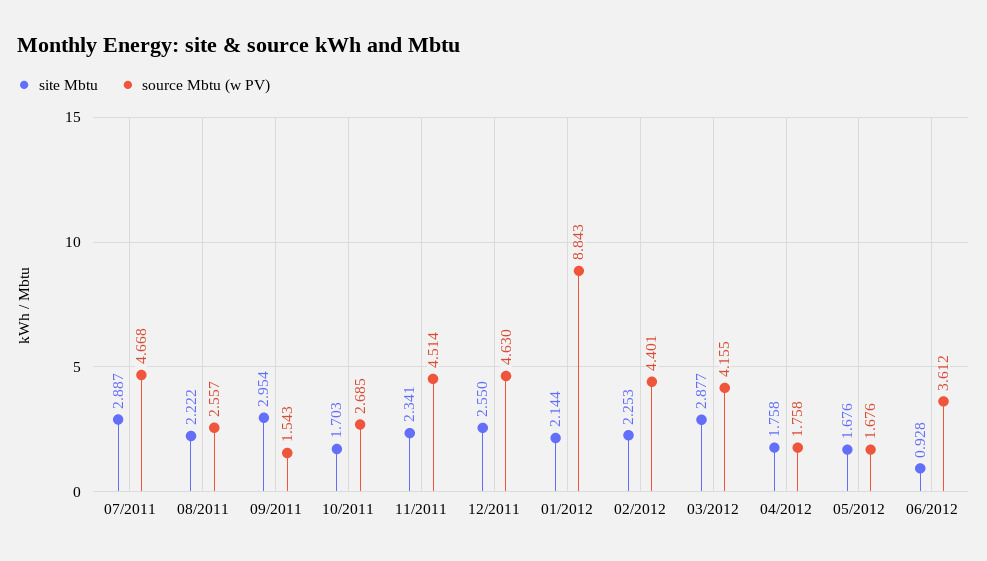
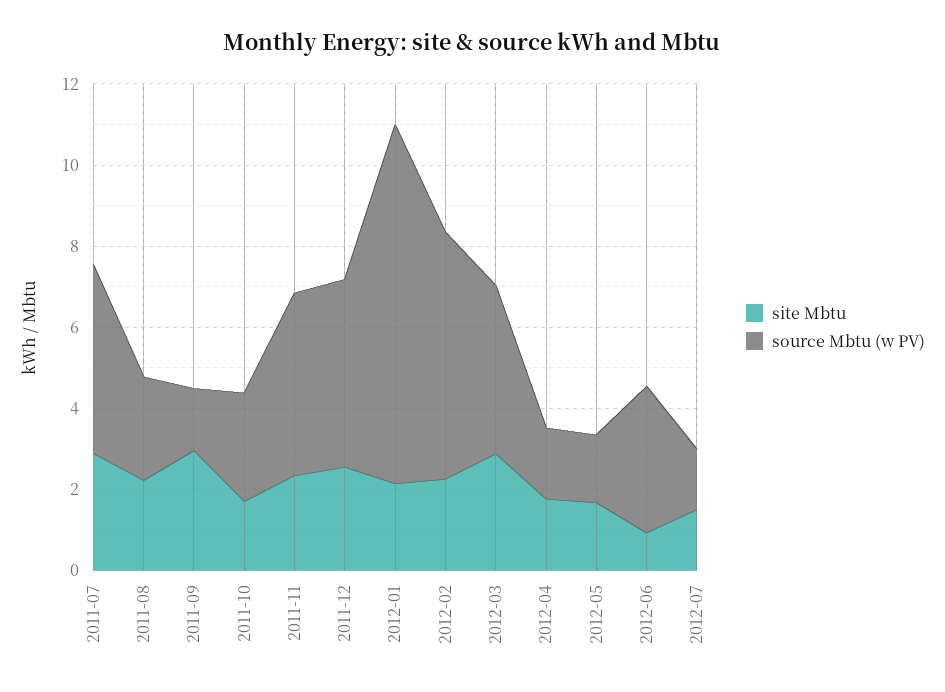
source Mbtu (w PV), 02/2012: 4.401 -> 6
site Mbtu, 2012-07: none -> 1.5
source Mbtu (w PV), 2012-07: none -> 1.5

